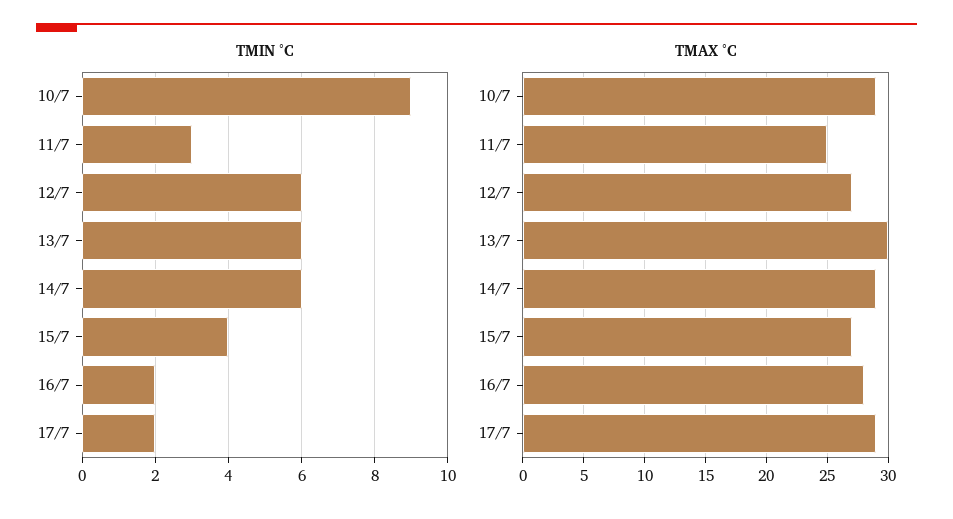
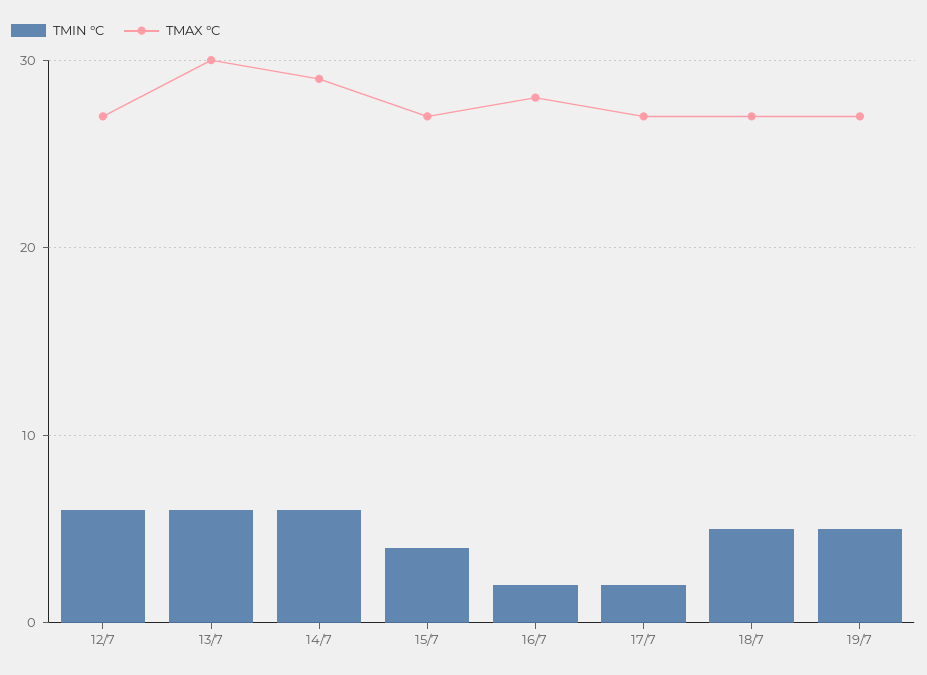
TMIN °C, 10/7: 9 -> none
TMIN °C, 11/7: 3 -> none
TMAX °C, 10/7: 29 -> none
TMAX °C, 11/7: 25 -> none
TMAX °C, 17/7: 29 -> 27
TMIN °C, 18/7: none -> 5
TMAX °C, 18/7: none -> 27
TMIN °C, 19/7: none -> 5
TMAX °C, 19/7: none -> 27

